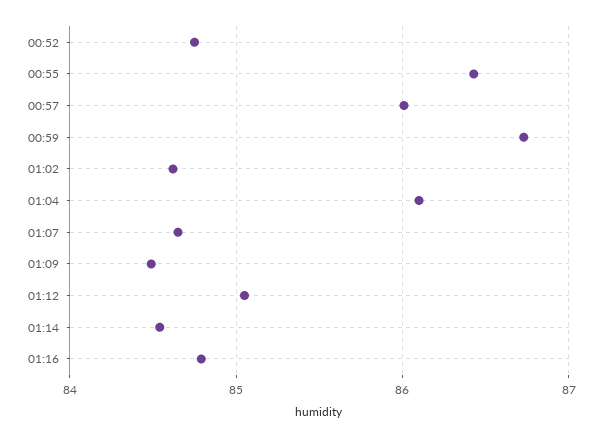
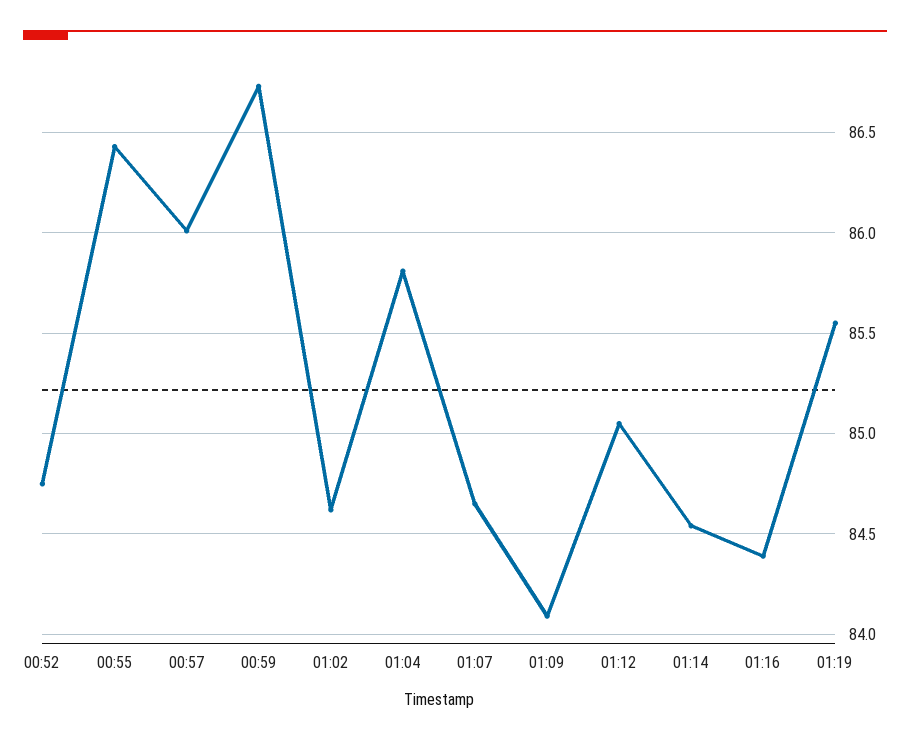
01:04: 86.1 -> 85.8
01:09: 84.5 -> 84.1
01:16: 84.8 -> 84.4
01:19: none -> 85.55

